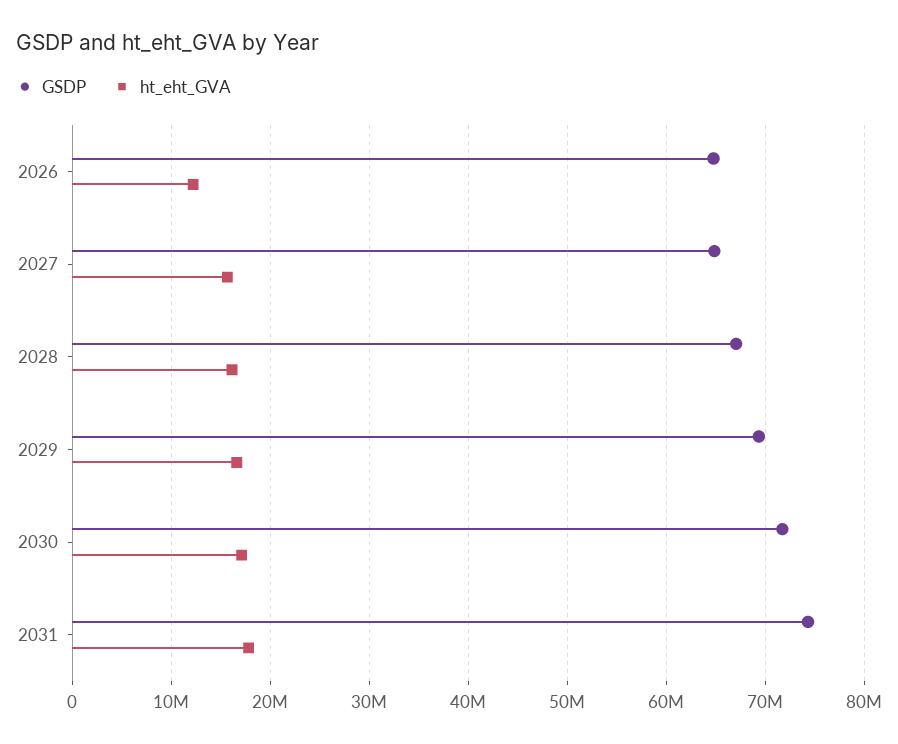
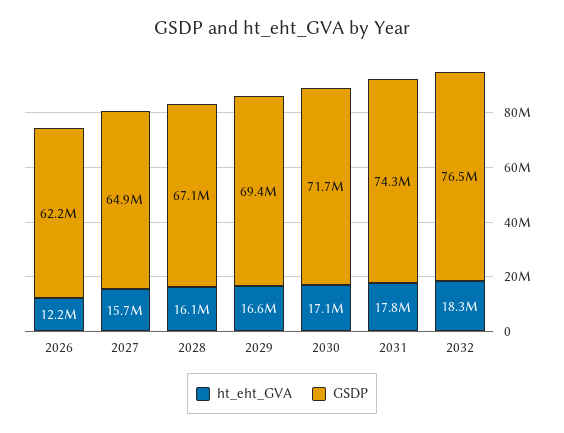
GSDP, 2026: 65000000 -> 62200000
ht_eht_GVA, 2032: none -> 18300000
GSDP, 2032: none -> 76500000

